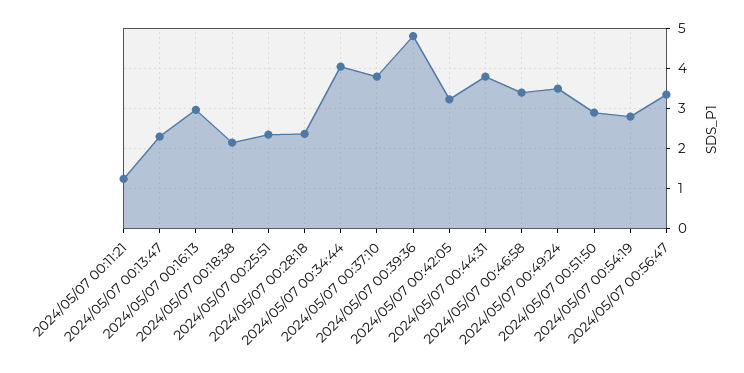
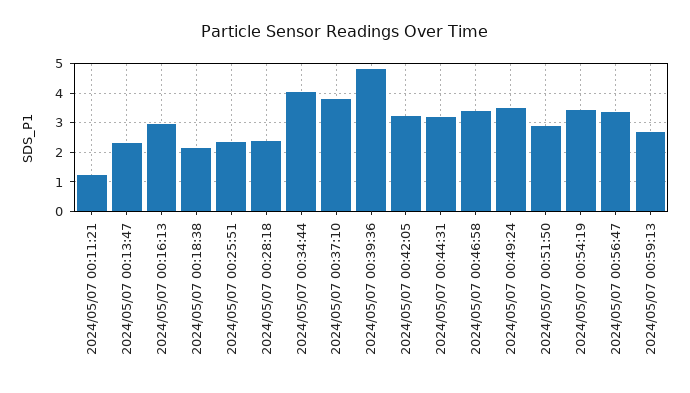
2024/05/07 00:44:31: 3.8 -> 3.25
2024/05/07 00:54:19: 2.8 -> 3.5
2024/05/07 00:59:13: none -> 2.75

